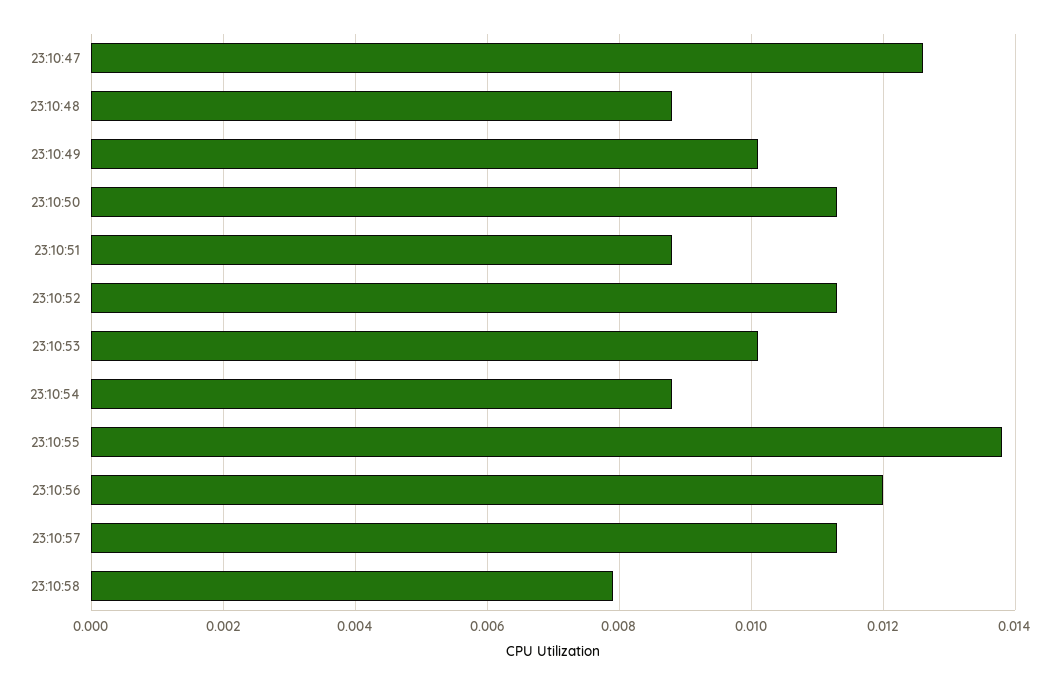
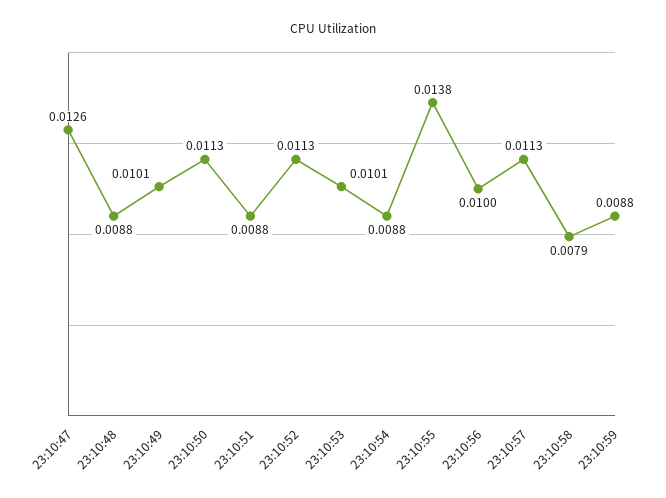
23:10:56: 0.012 -> 0.01
23:10:59: none -> 0.0088

